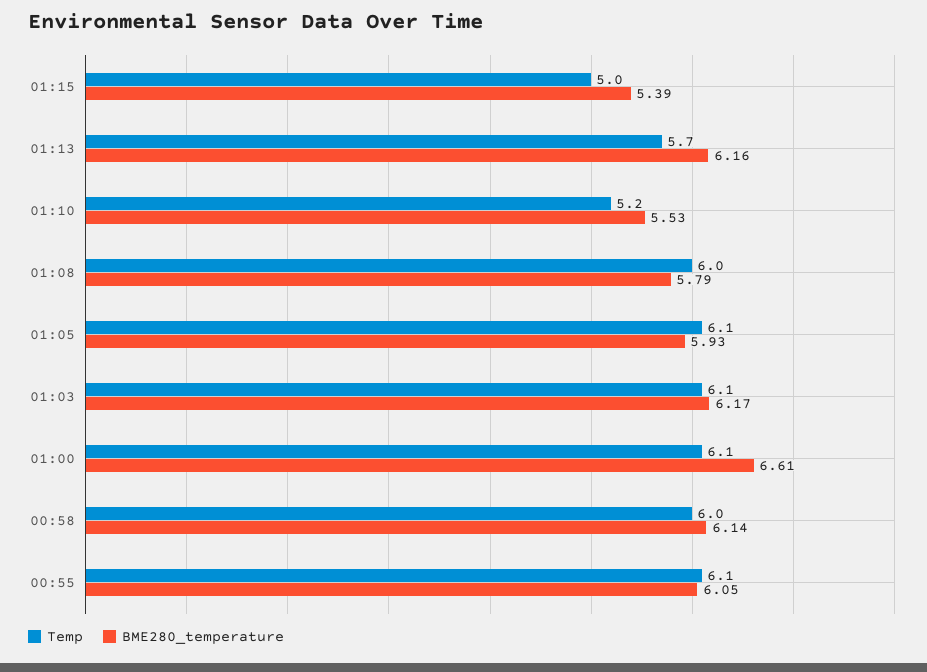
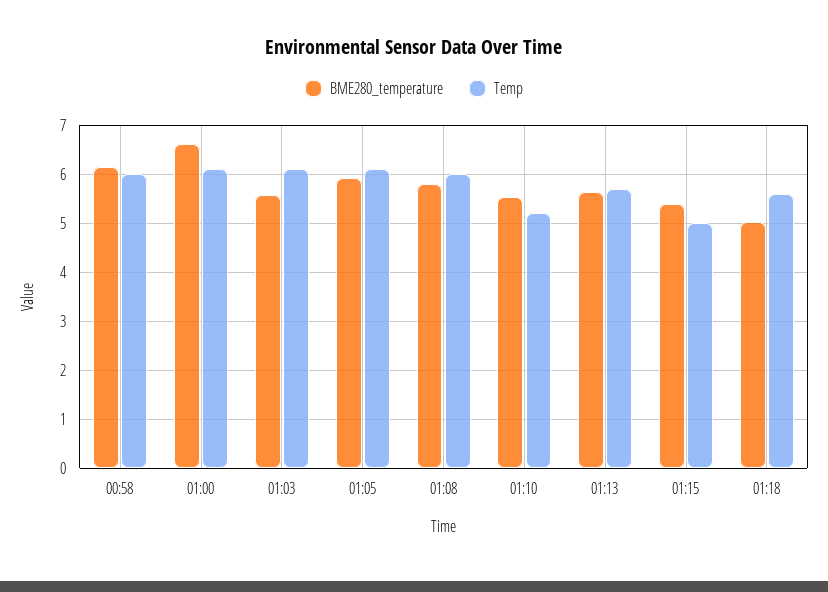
BME280_temperature, 01:13: 6.16 -> 5.6
BME280_temperature, 01:03: 6.17 -> 5.6
Temp, 00:55: 6.1 -> none
BME280_temperature, 00:55: 6.05 -> none
BME280_temperature, 01:18: none -> 5
Temp, 01:18: none -> 5.6

